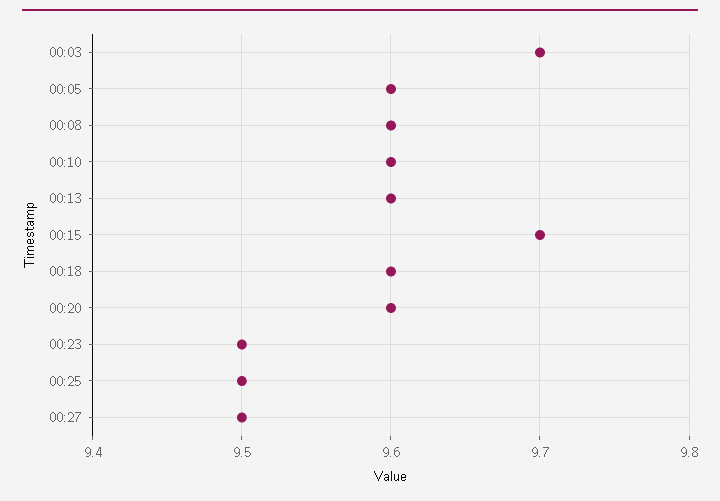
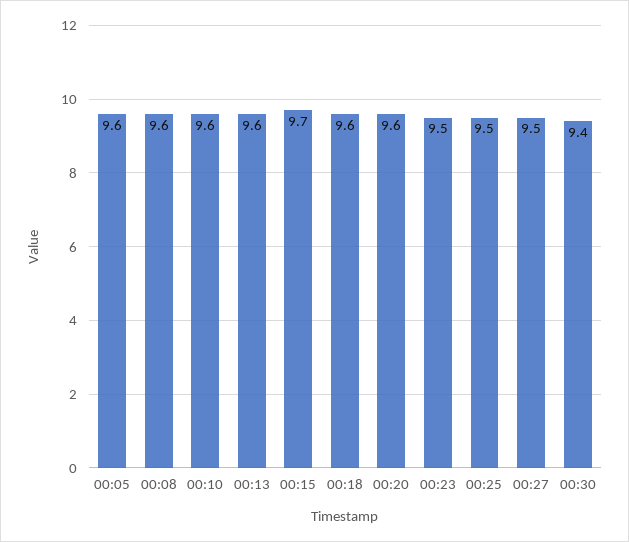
00:03: 9.7 -> none
00:30: none -> 9.4

